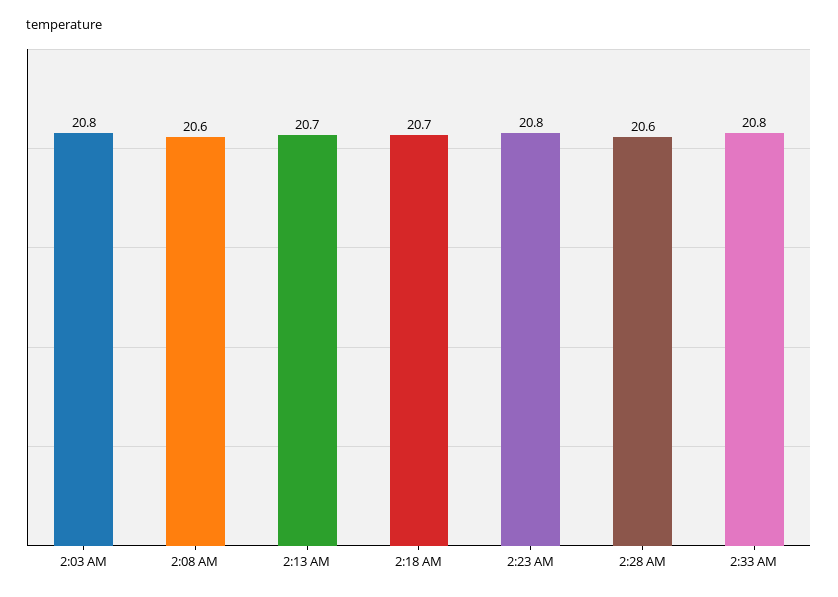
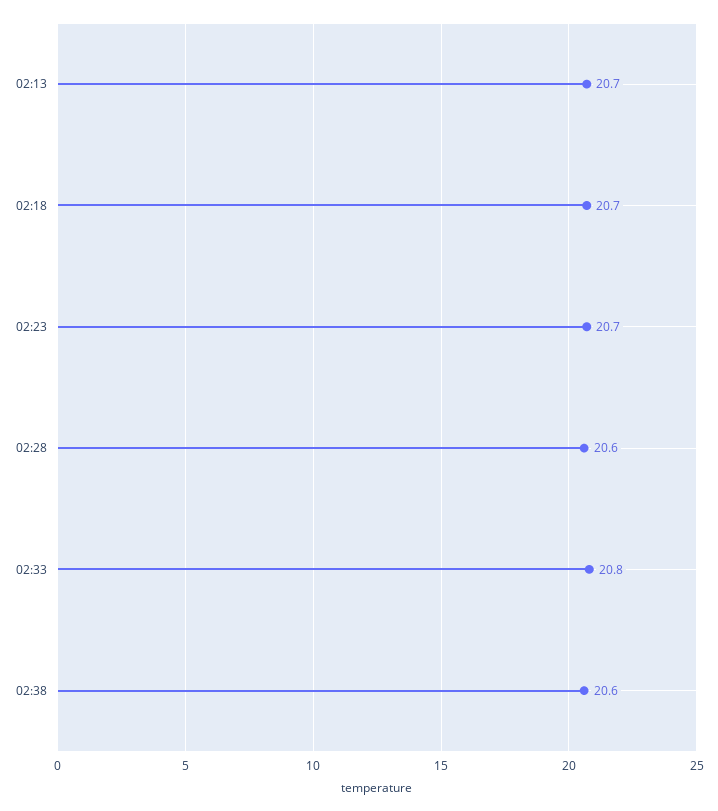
2:03 AM: 20.8 -> none
2:08 AM: 20.6 -> none
2:23 AM: 20.8 -> 20.7
02:38: none -> 20.6

